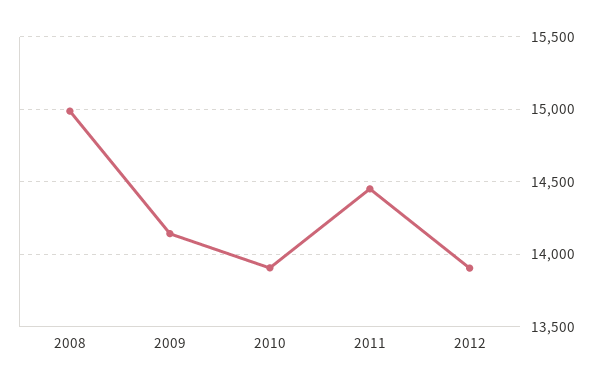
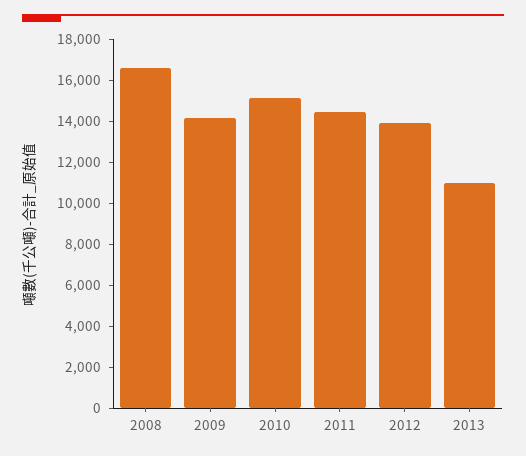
2008: 15000 -> 16500
2010: 13900 -> 15000
2013: none -> 11000

